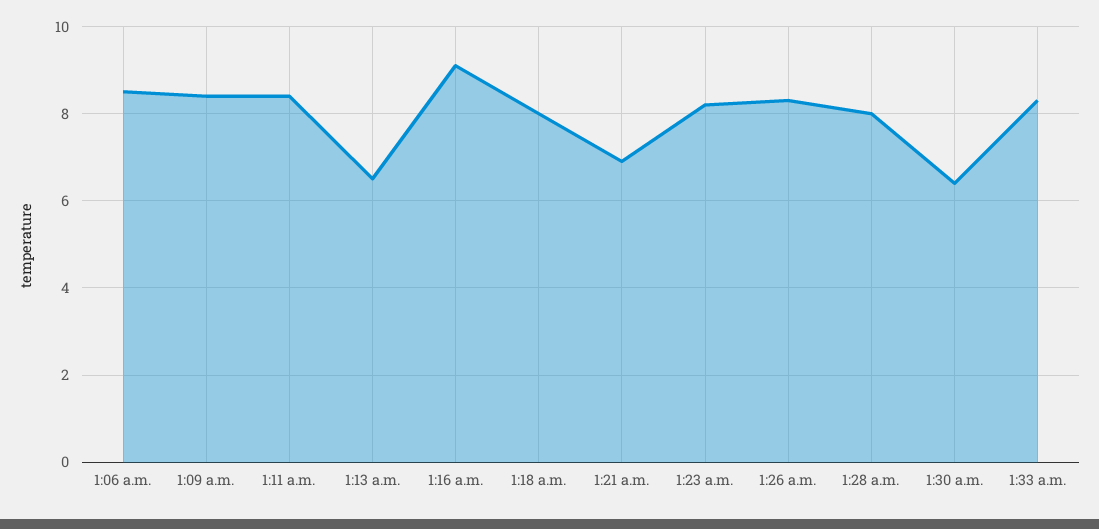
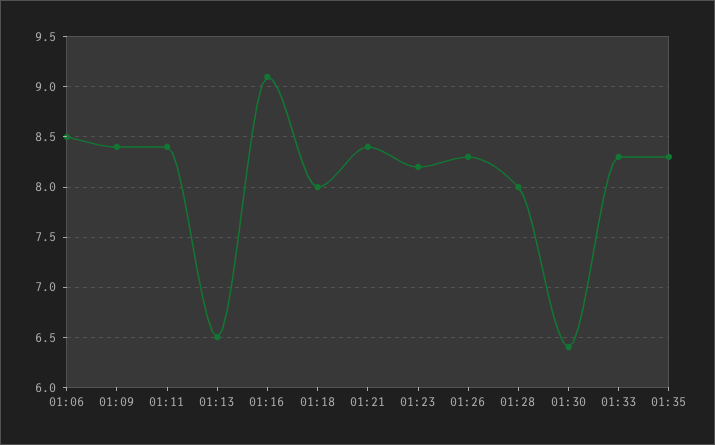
1:21 a.m.: 7 -> 8.4
01:35: none -> 8.3

